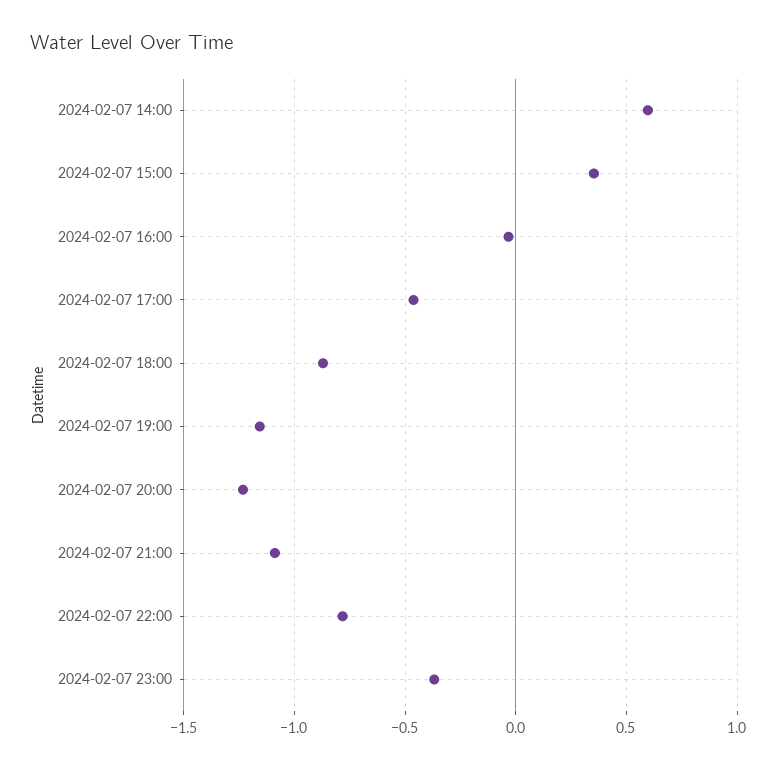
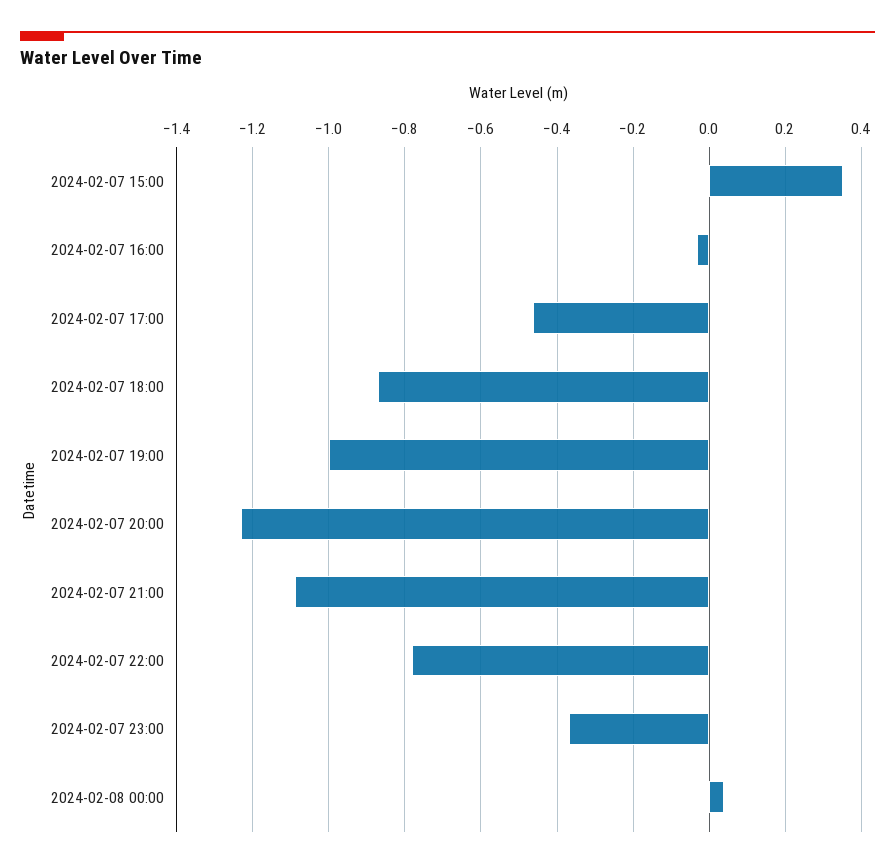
2024-02-07 14:00: 0.6 -> none
2024-02-07 19:00: -1.15 -> -1
2024-02-08 00:00: none -> 0.04

